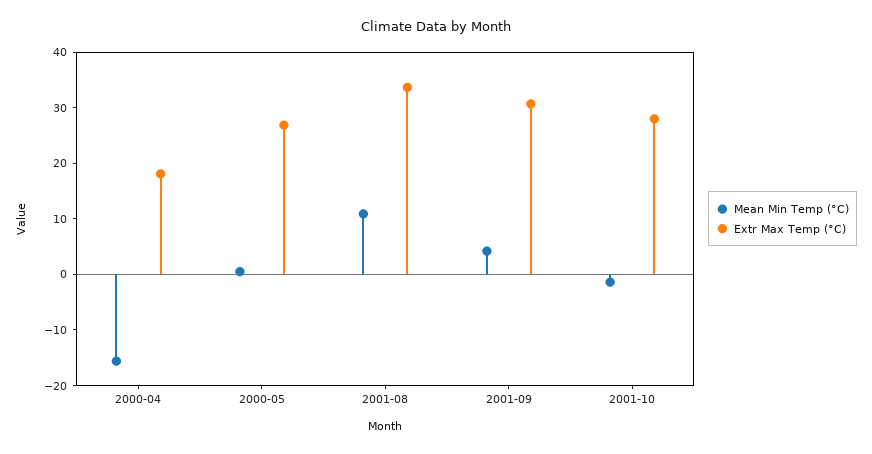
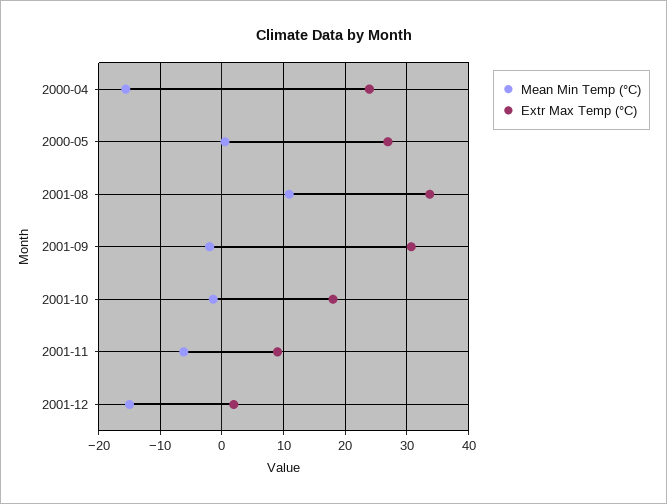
Extr Max Temp (°C), 2000-04: 18 -> 24
Mean Min Temp (°C), 2001-09: 4 -> -2
Extr Max Temp (°C), 2001-10: 28 -> 18
Mean Min Temp (°C), 2001-11: none -> -6
Extr Max Temp (°C), 2001-11: none -> 9
Mean Min Temp (°C), 2001-12: none -> -15
Extr Max Temp (°C), 2001-12: none -> 2

